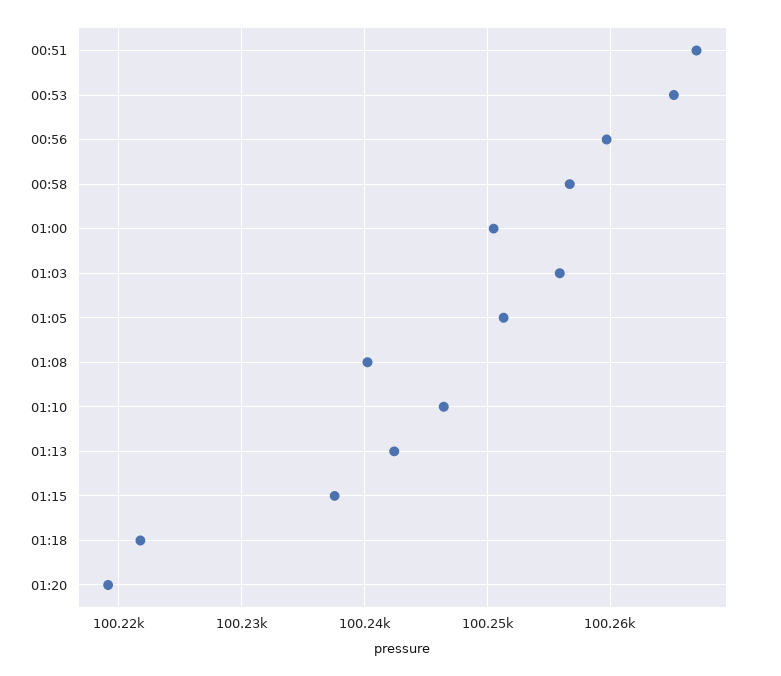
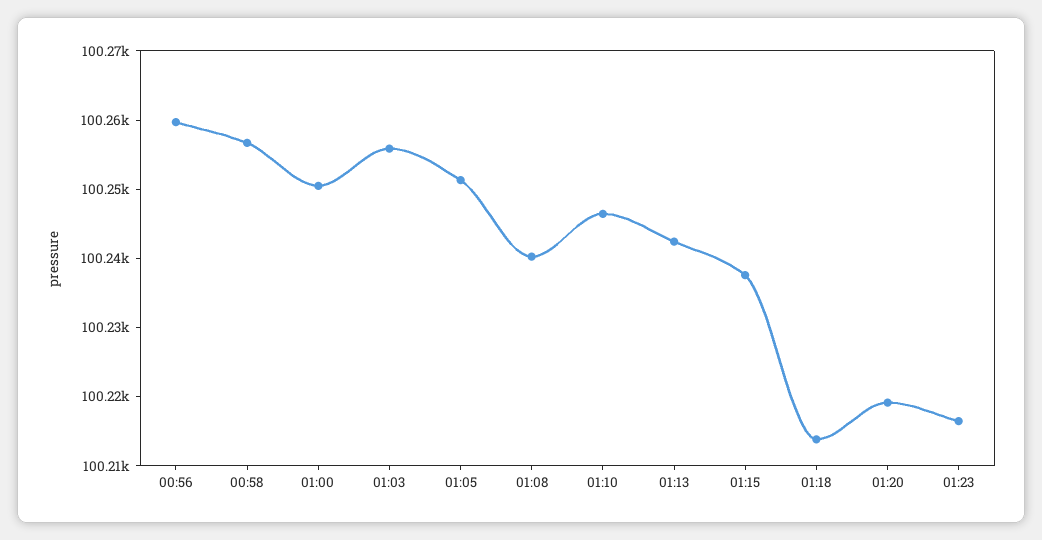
00:51: 100267 -> none
00:53: 100265 -> none
01:18: 100222 -> 100214
01:23: none -> 100216

